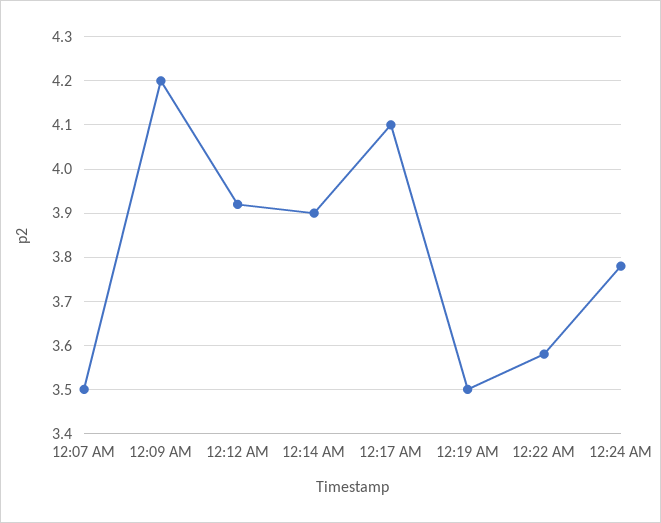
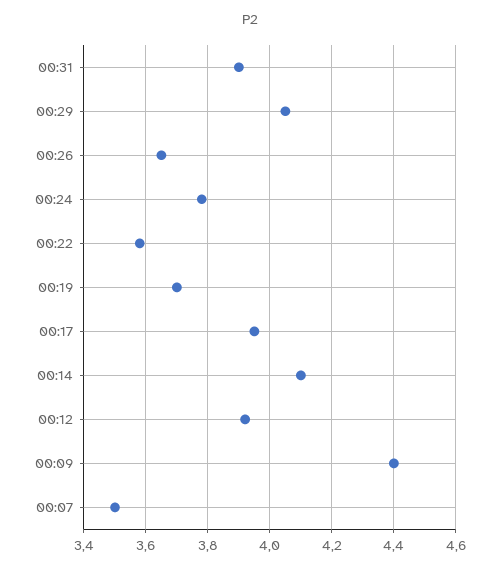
12:09 AM: 4.2 -> 4.4
12:14 AM: 3.9 -> 4.1
12:17 AM: 4.1 -> 3.95
12:19 AM: 3.5 -> 3.7
00:31: none -> 3.9
00:29: none -> 4.05
00:26: none -> 3.65

